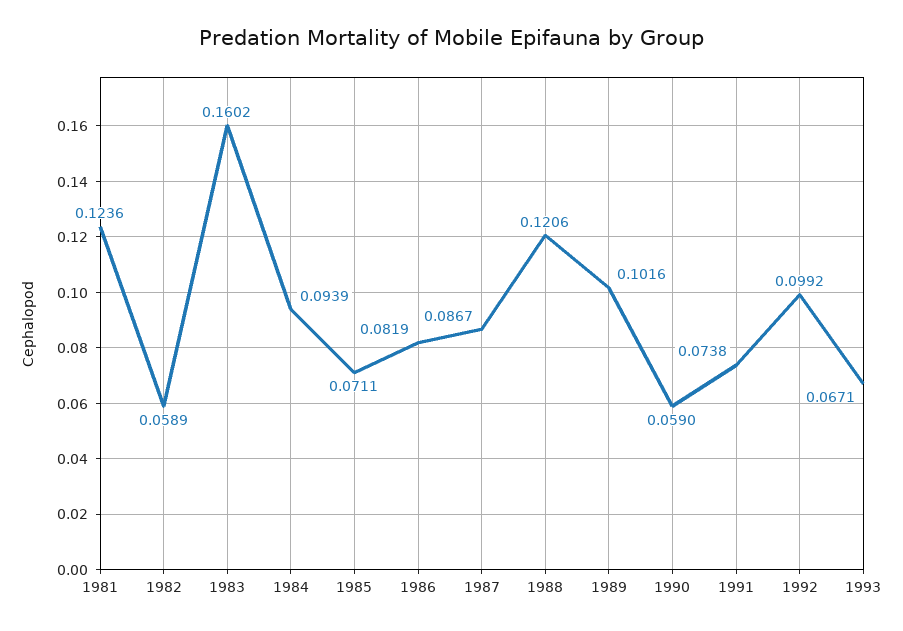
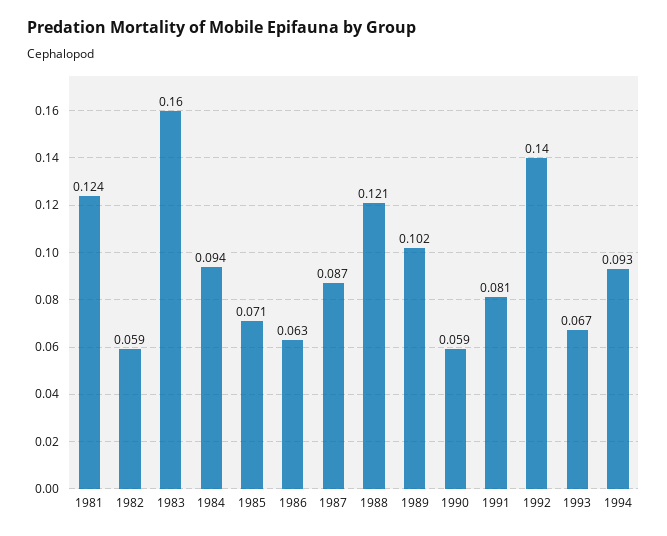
1986: 0.0819 -> 0.063
1991: 0.0738 -> 0.081
1992: 0.0992 -> 0.14
1994: none -> 0.093

